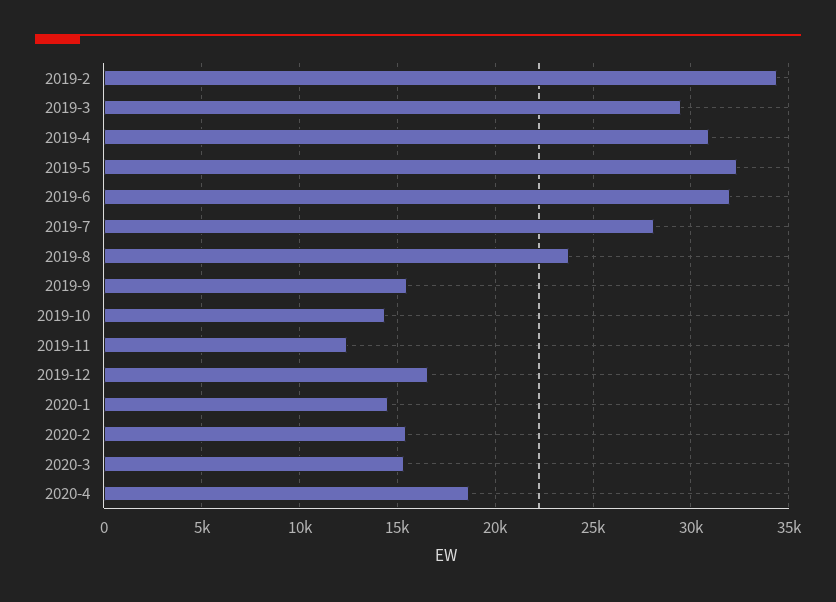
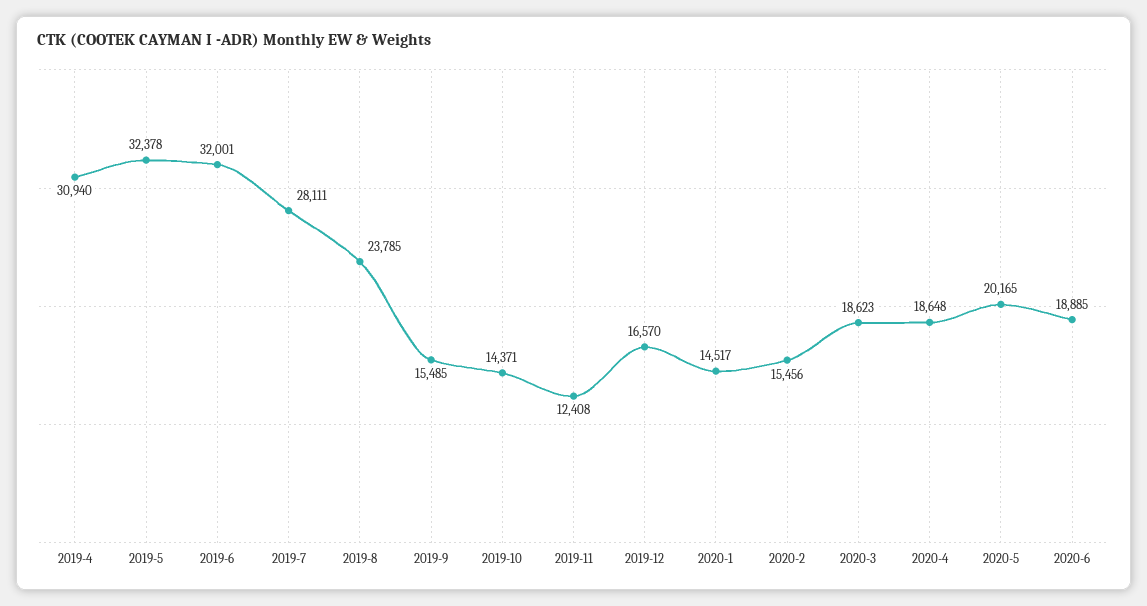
2019-2: 34500 -> none
2019-3: 29500 -> none
2020-3: 15500 -> 18623
2020-5: none -> 20165
2020-6: none -> 18885

